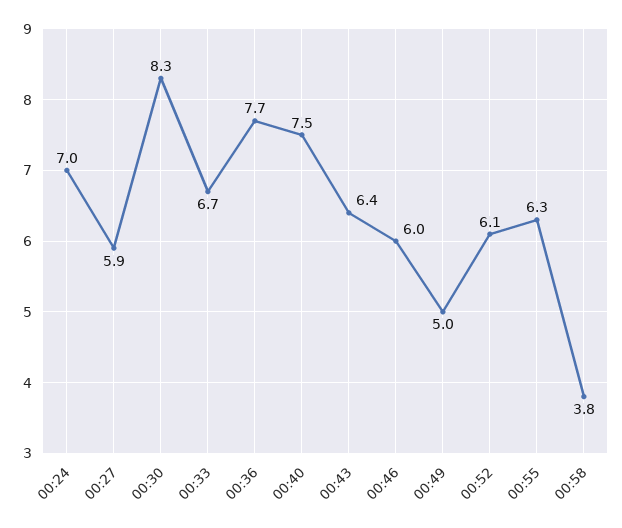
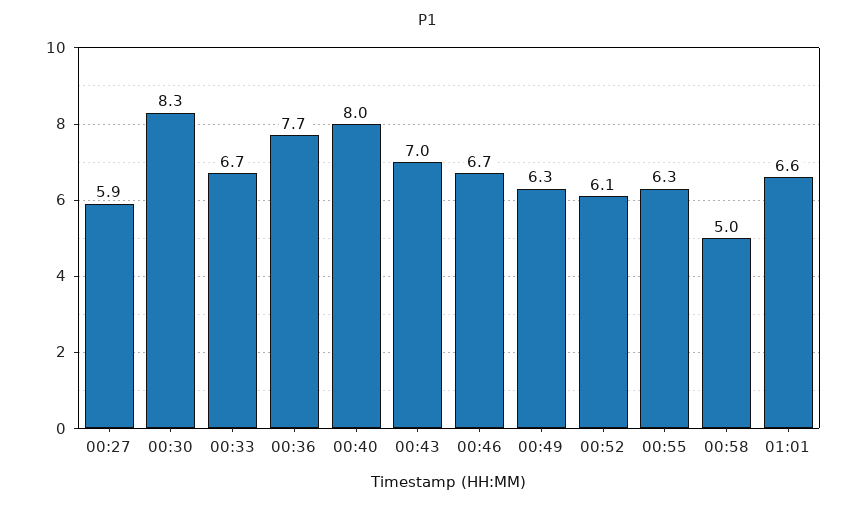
00:24: 7 -> none
00:40: 7.5 -> 8
00:43: 6.4 -> 7
00:46: 6 -> 6.7
00:49: 5 -> 6.3
00:58: 3.8 -> 5
01:01: none -> 6.6

